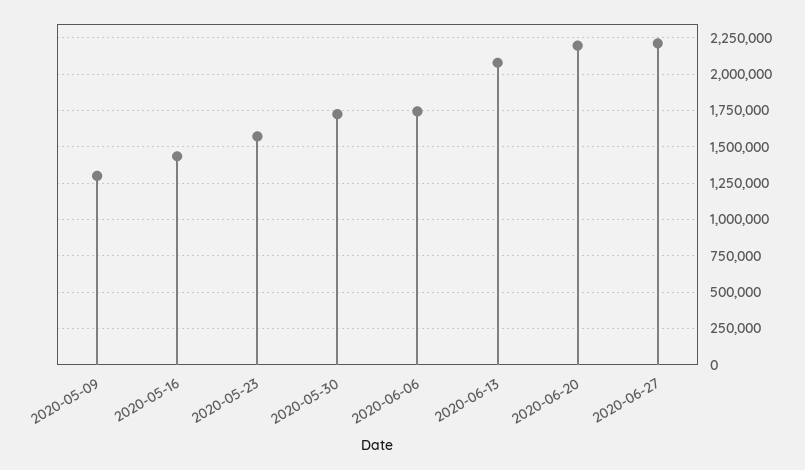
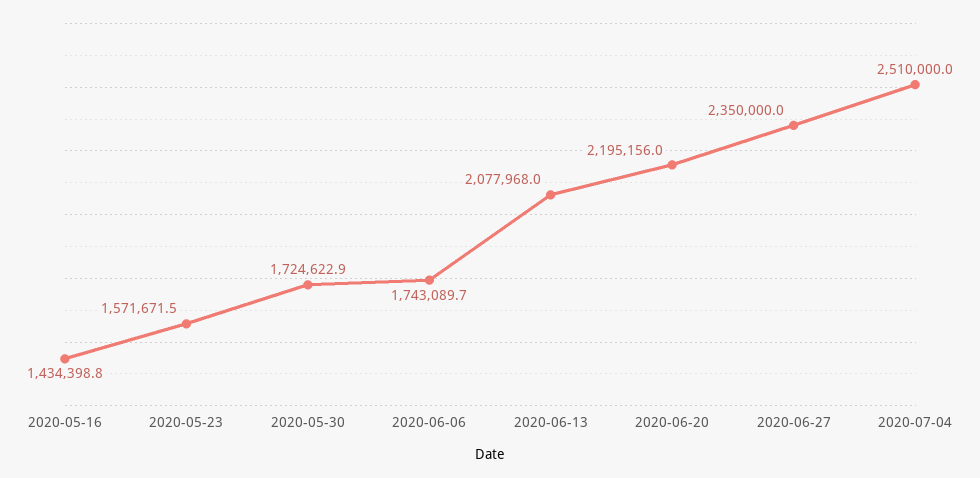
2020-05-09: 1300000 -> none
2020-06-27: 2200000 -> 2350000
2020-07-04: none -> 2510000

